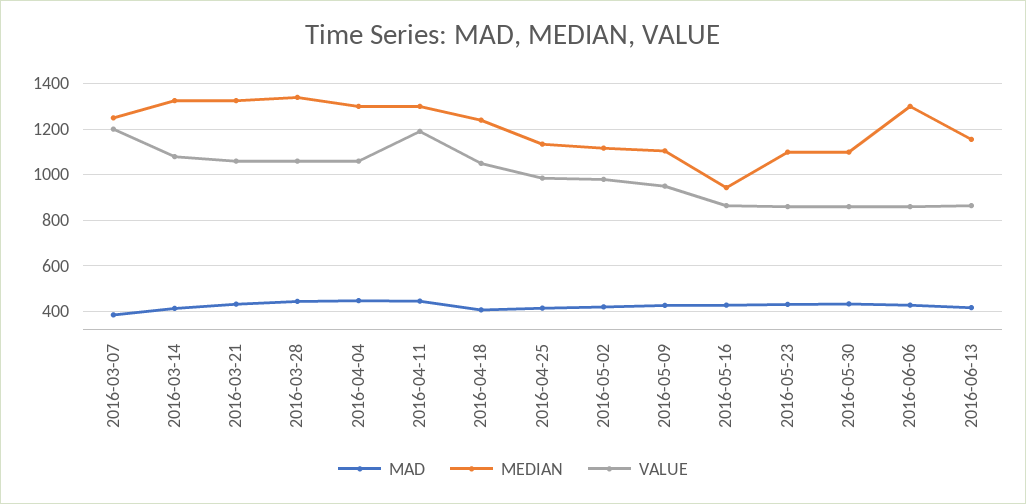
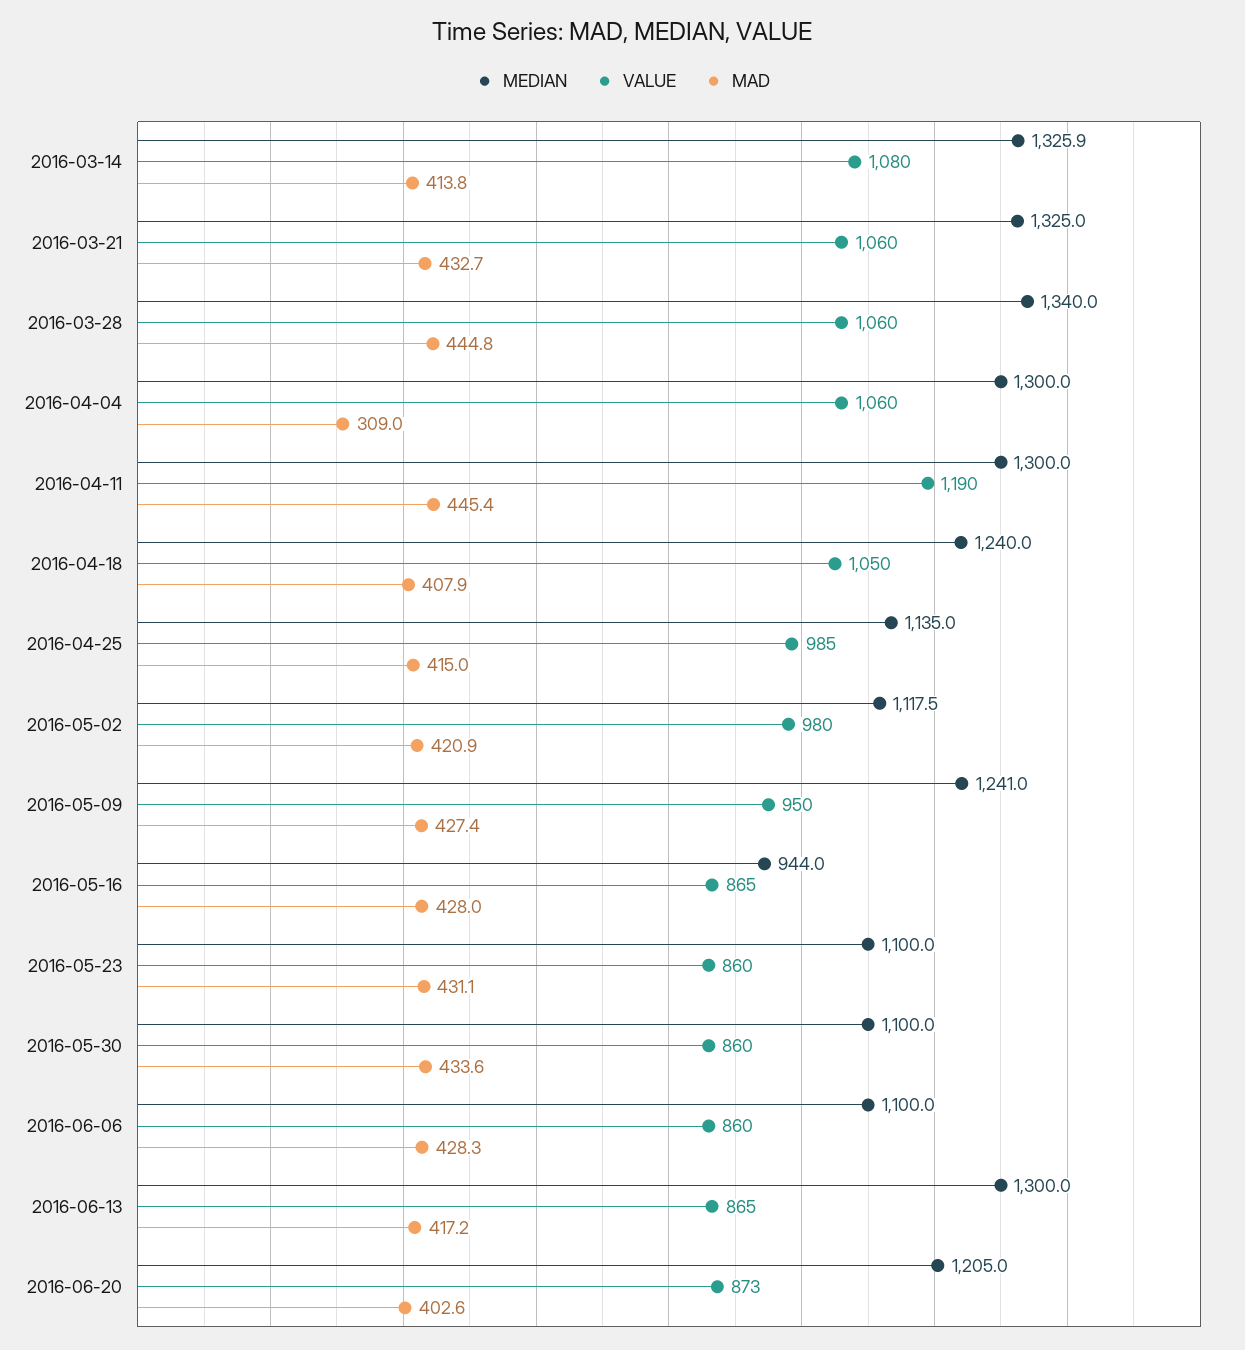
MAD, 2016-03-07: 400 -> none
MEDIAN, 2016-03-07: 1250 -> none
VALUE, 2016-03-07: 1200 -> none
MAD, 2016-04-04: 450 -> 309
MEDIAN, 2016-05-09: 1100 -> 1241
MEDIAN, 2016-06-06: 1300 -> 1100
MEDIAN, 2016-06-13: 1150 -> 1300
MEDIAN, 2016-06-20: none -> 1205
VALUE, 2016-06-20: none -> 873
MAD, 2016-06-20: none -> 402.6

